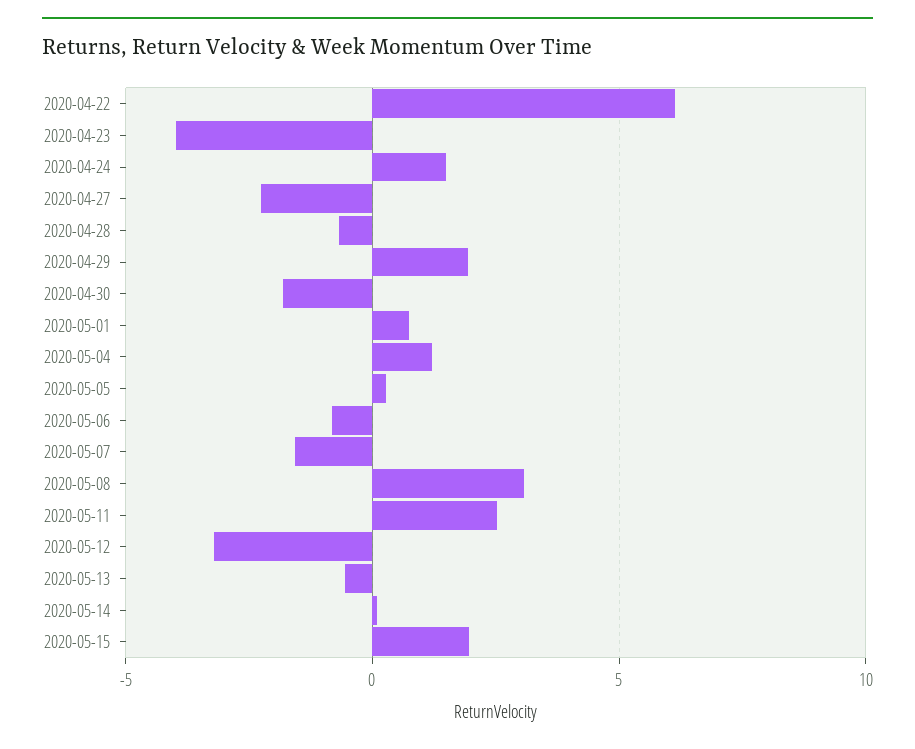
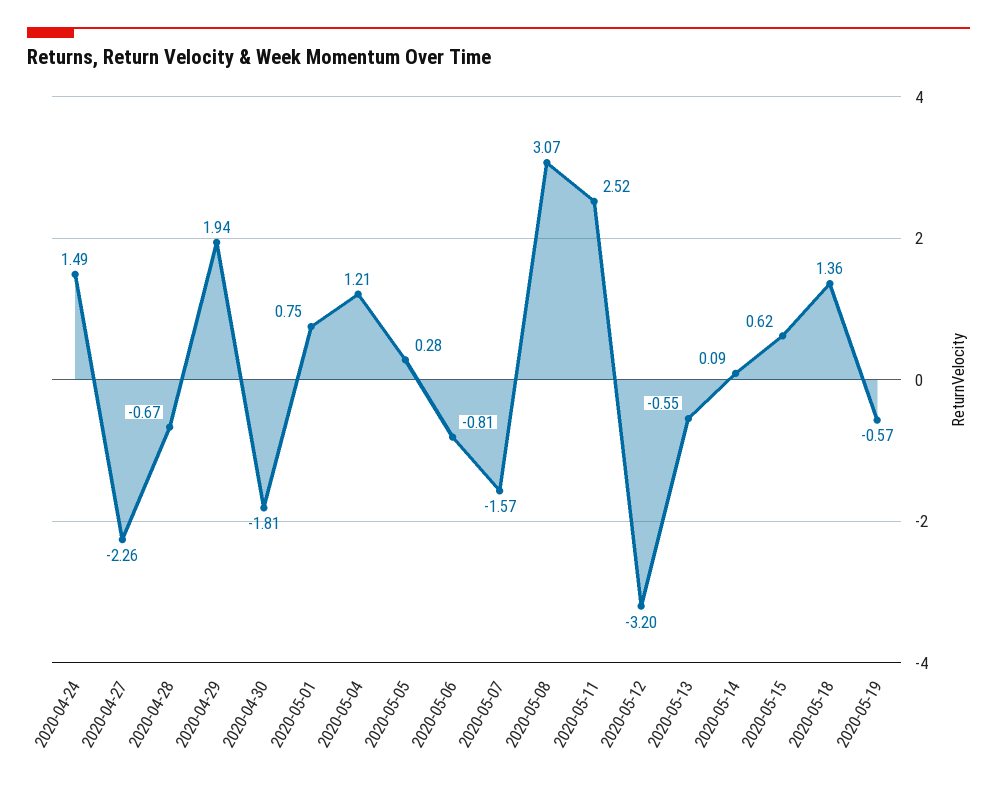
2020-04-22: 6 -> none
2020-04-23: -4 -> none
2020-05-15: 2 -> 0.62
2020-05-18: none -> 1.36
2020-05-19: none -> -0.57

